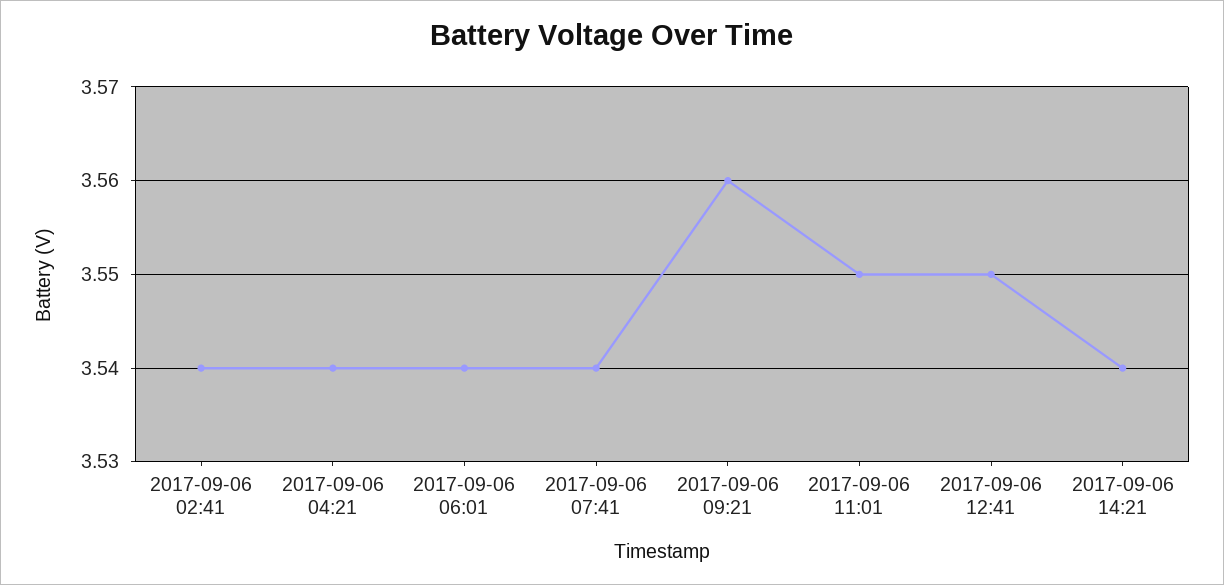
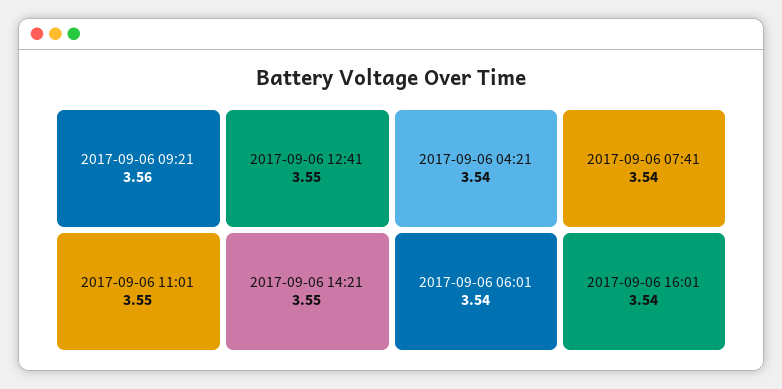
2017-09-06 02:41: 3.54 -> none
2017-09-06 14:21: 3.54 -> 3.55
2017-09-06 16:01: none -> 3.54

